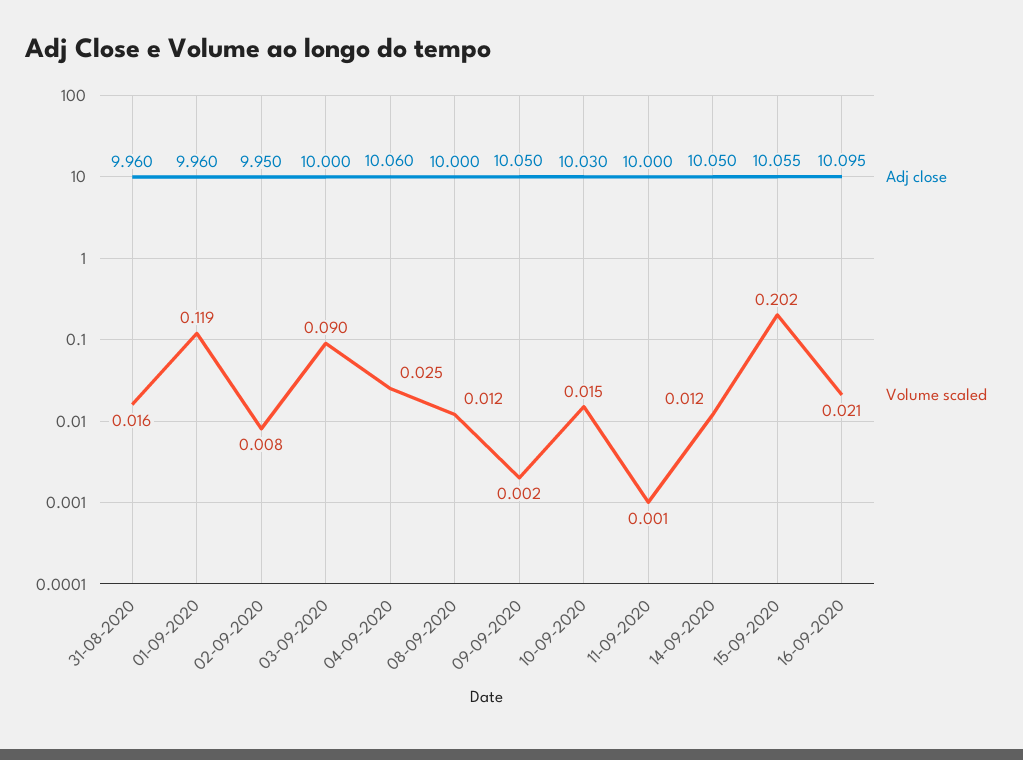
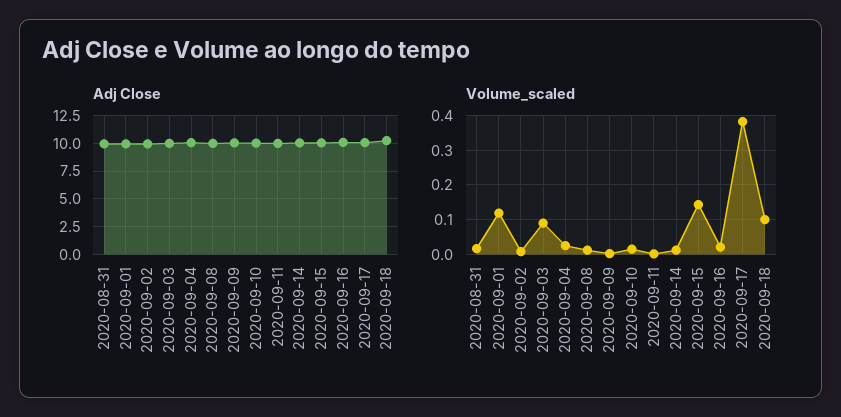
Volume scaled, 15-09-2020: 0.202 -> 0.14
Adj close, 2020-09-17: none -> 10
Adj close, 2020-09-18: none -> 10
Volume scaled, 2020-09-17: none -> 0.38
Volume scaled, 2020-09-18: none -> 0.1

